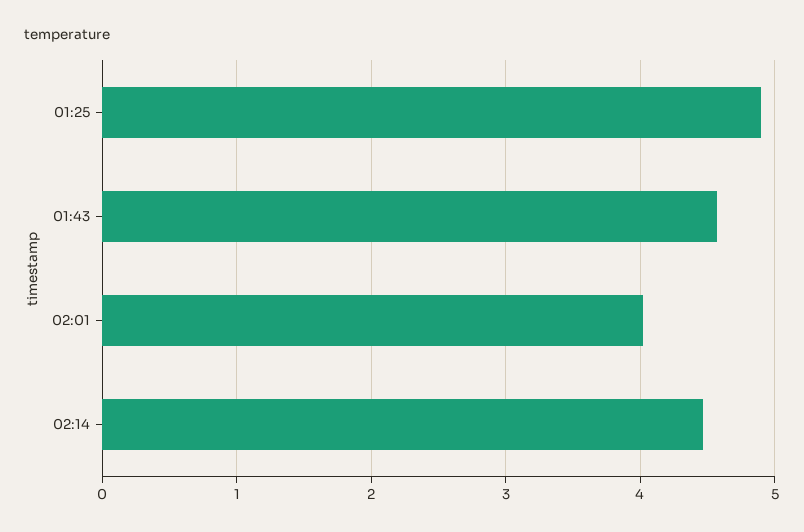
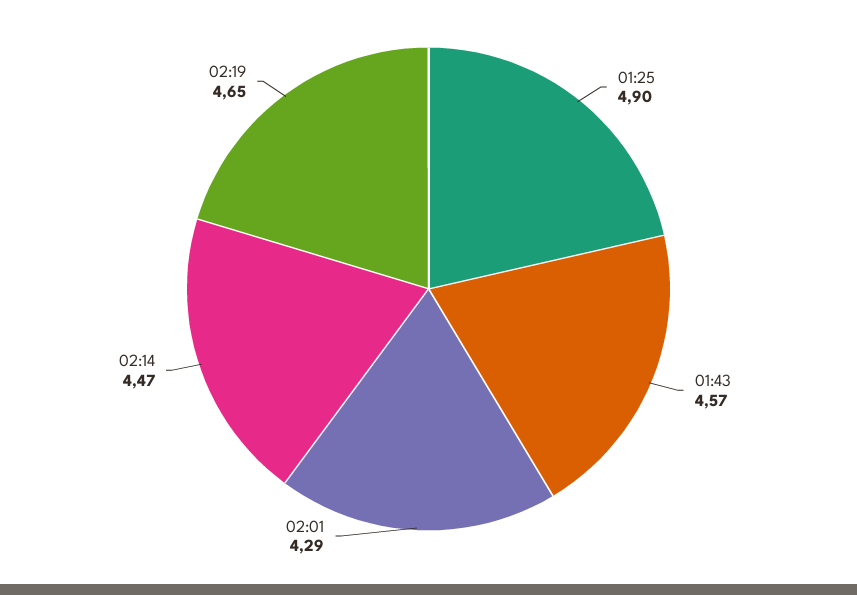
02:01: 4 -> 4.29
02:19: none -> 4.65

